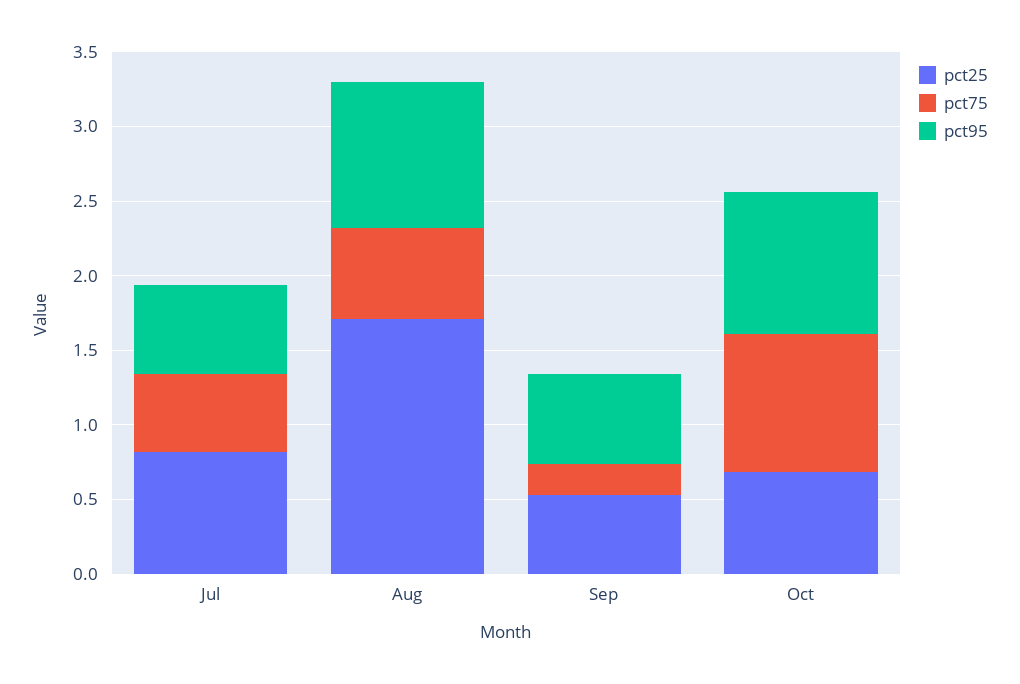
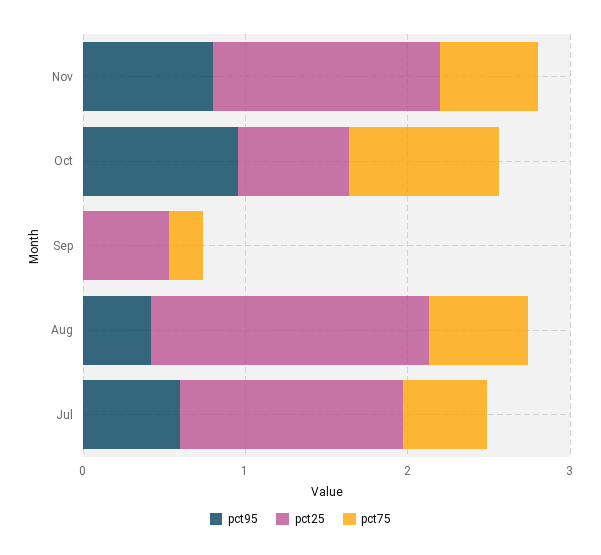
pct25, Jul: 0.8 -> 1.4
pct95, Aug: 1 -> 0.4
pct95, Sep: 0.6 -> 0
pct95, Nov: none -> 0.8
pct25, Nov: none -> 1.4
pct75, Nov: none -> 0.6

